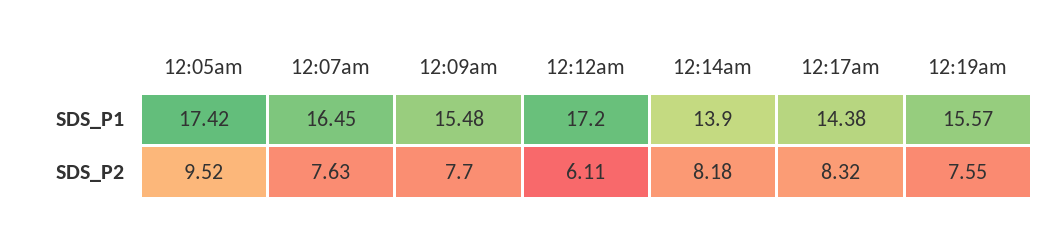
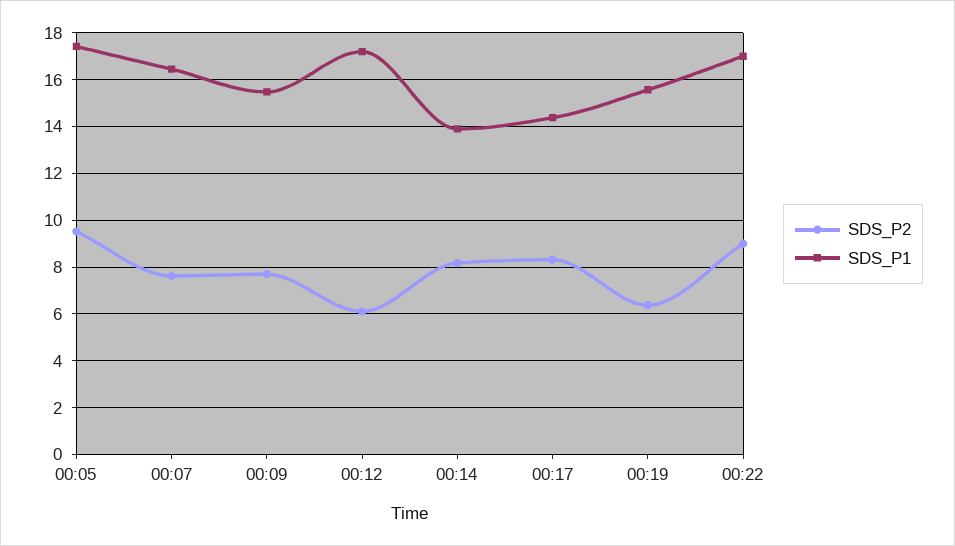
SDS_P2, 12:19am: 7.55 -> 6.5
SDS_P2, 00:22: none -> 9
SDS_P1, 00:22: none -> 17

